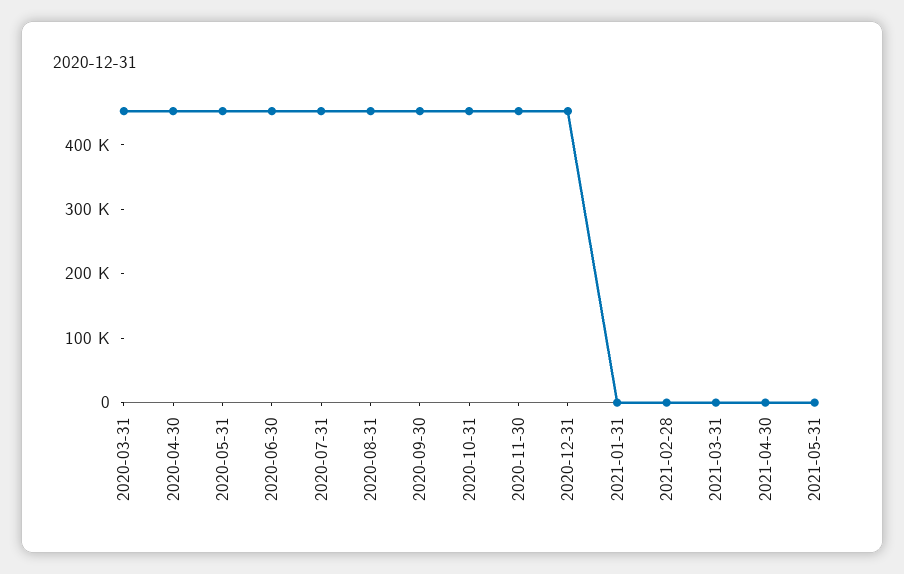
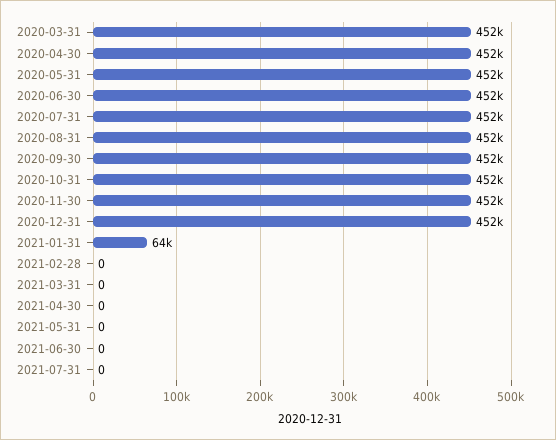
2021-01-31: 0 -> 64000
2021-06-30: none -> 0
2021-07-31: none -> 0

